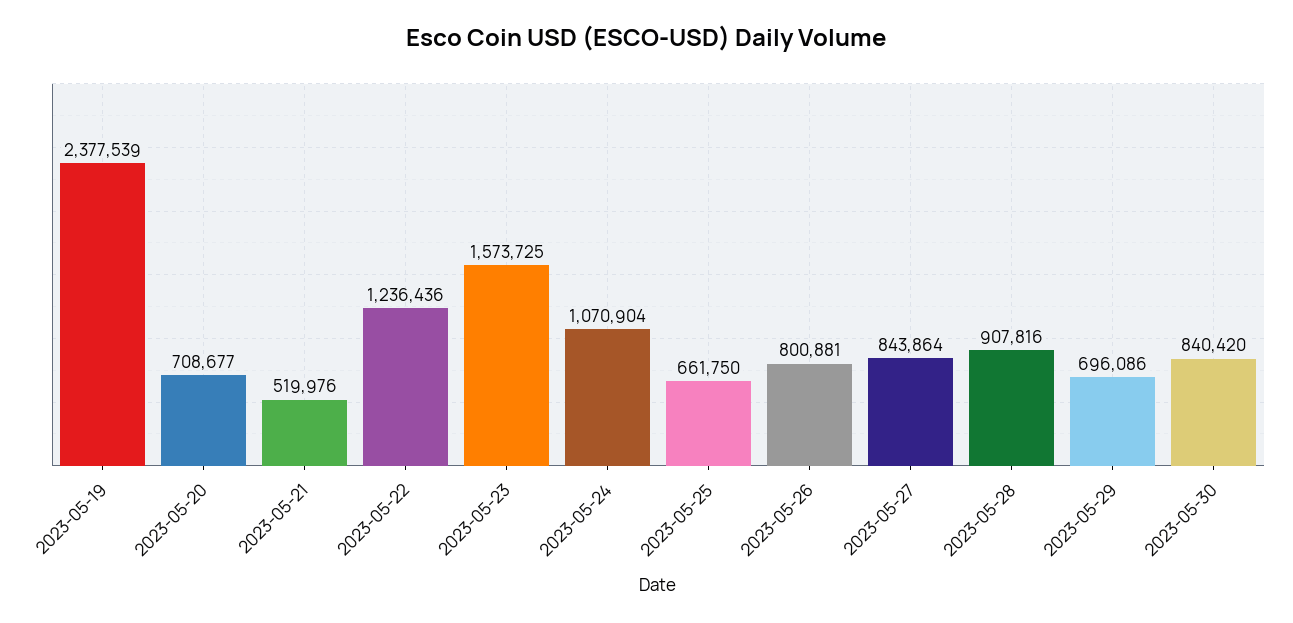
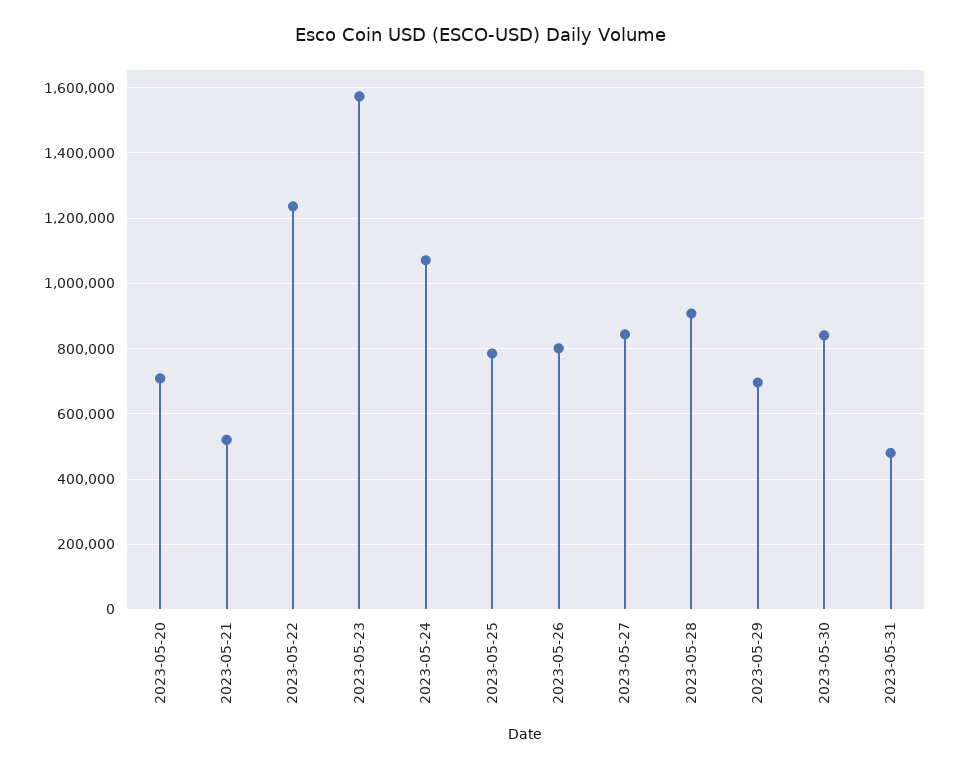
2023-05-19: 2377539 -> none
2023-05-25: 661750 -> 780000
2023-05-31: none -> 480000

